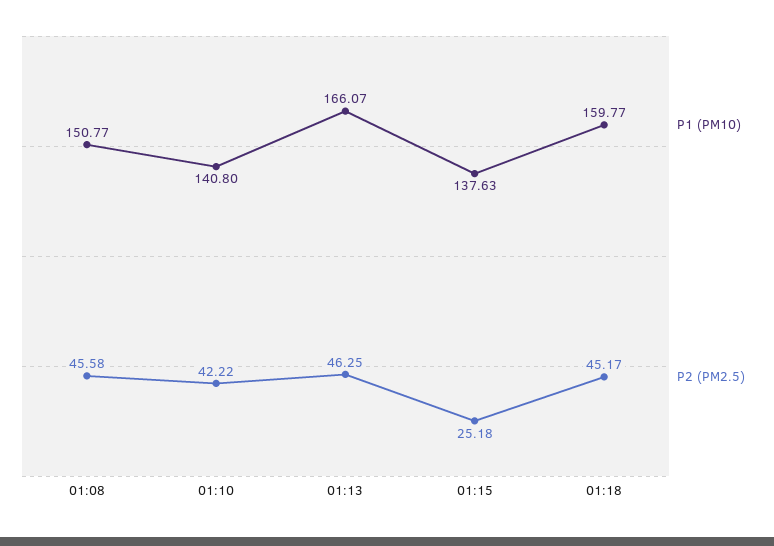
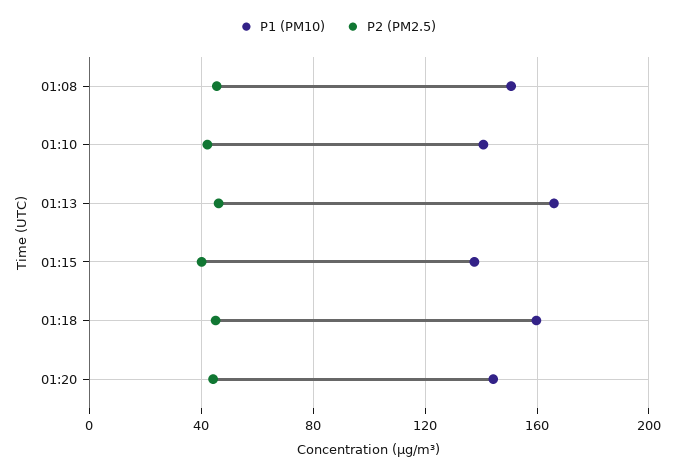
P2 (PM2.5), 01:15: 25.18 -> 40
P1 (PM10), 01:20: none -> 145
P2 (PM2.5), 01:20: none -> 45

